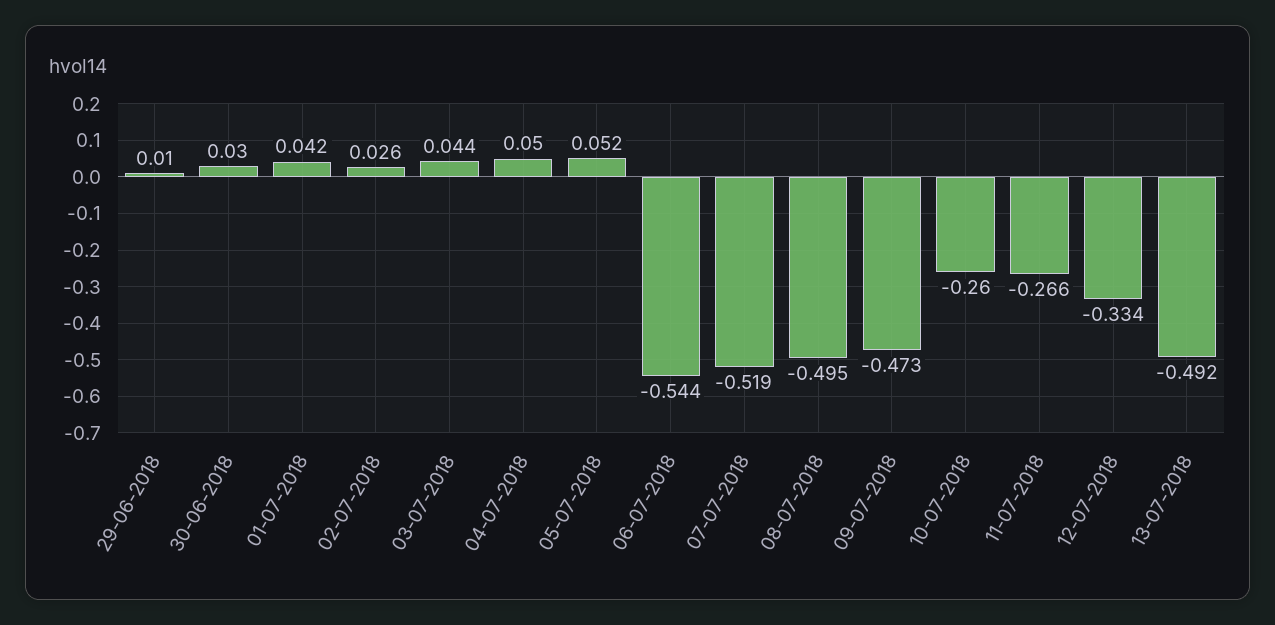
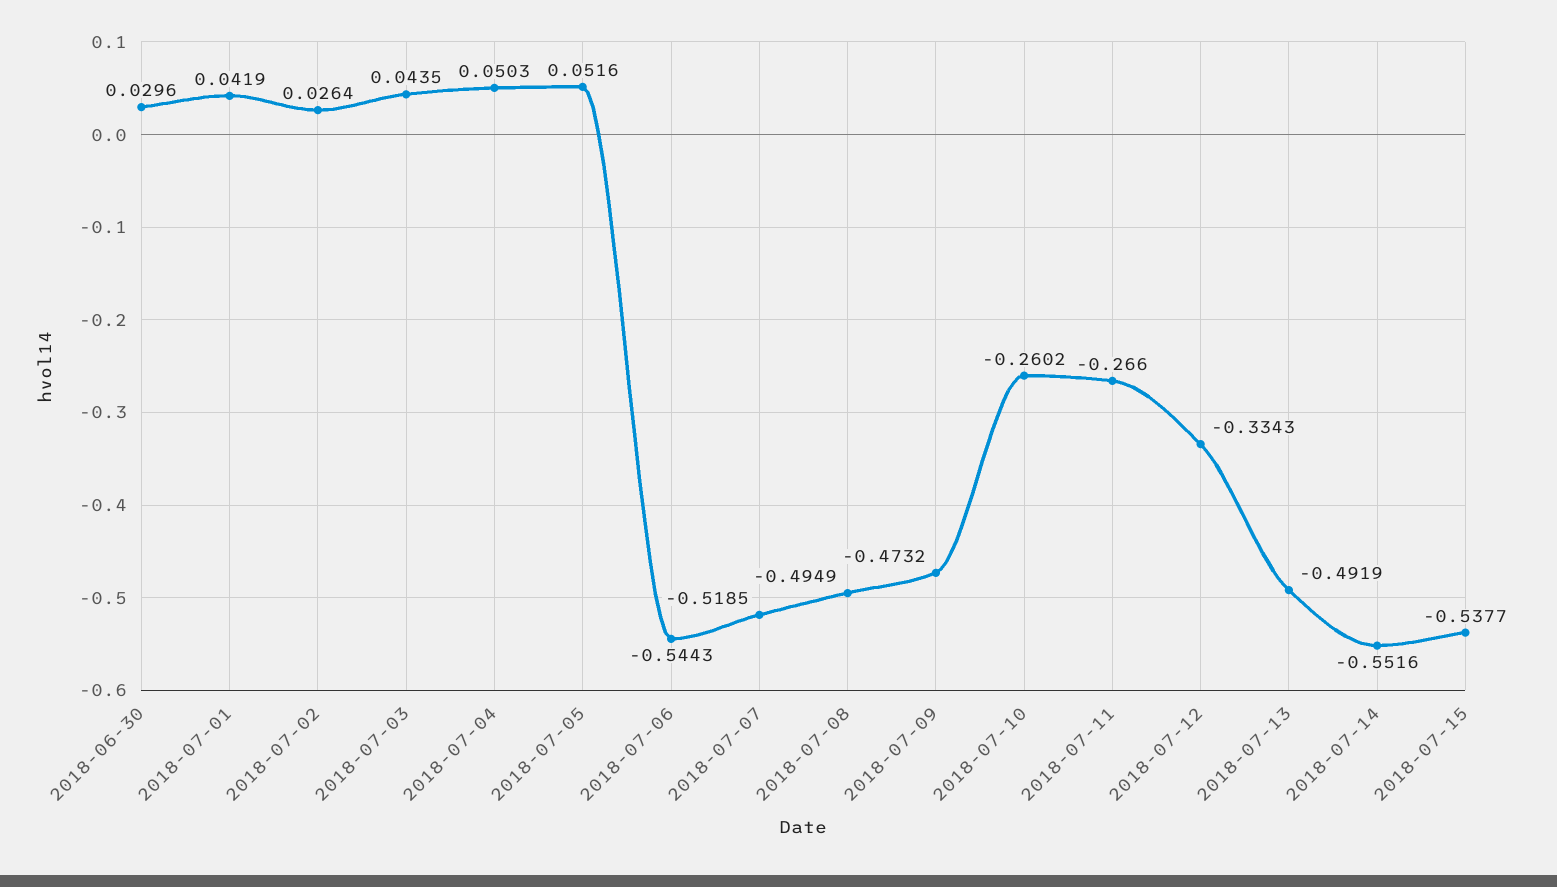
29-06-2018: 0.01 -> none
2018-07-14: none -> -0.5516
2018-07-15: none -> -0.5377

